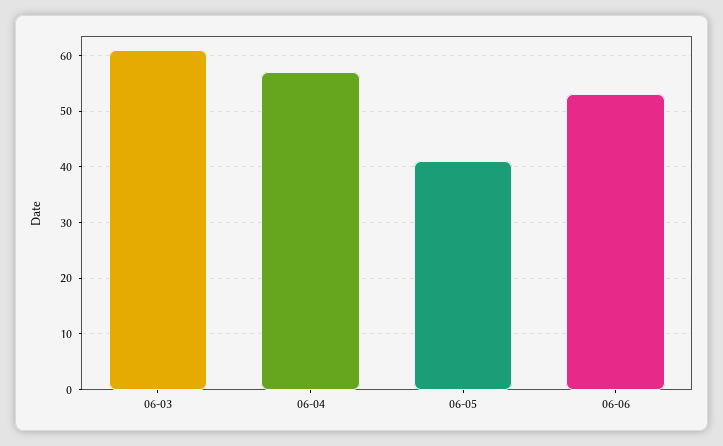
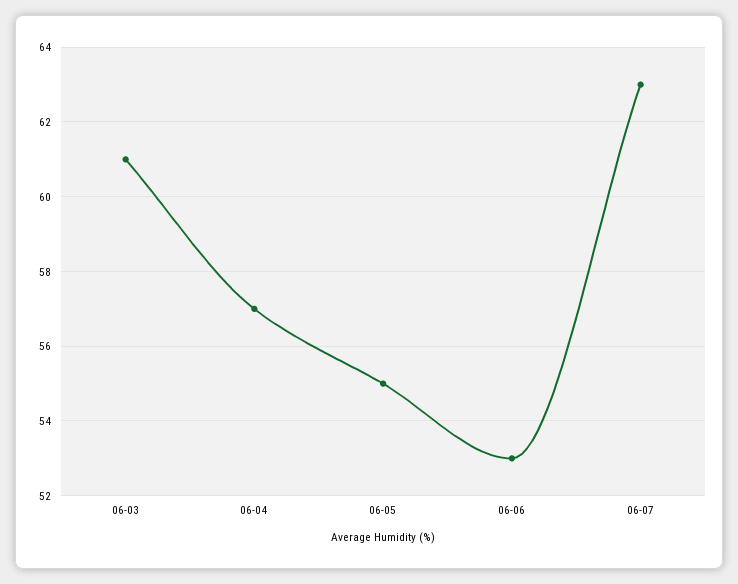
06-05: 40 -> 55
06-07: none -> 63

